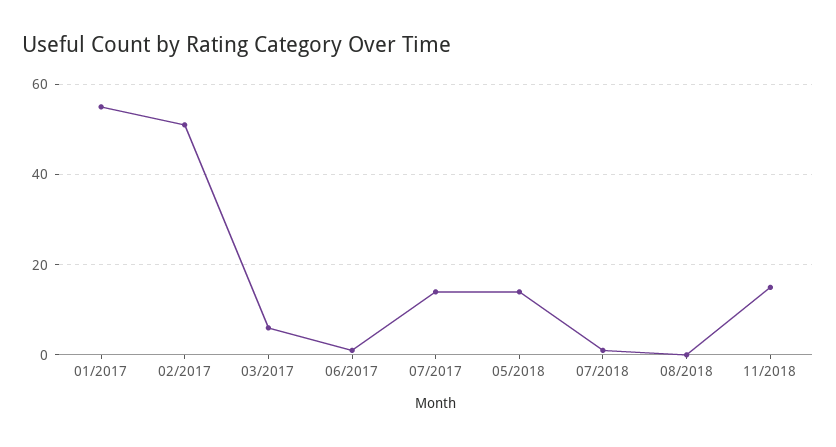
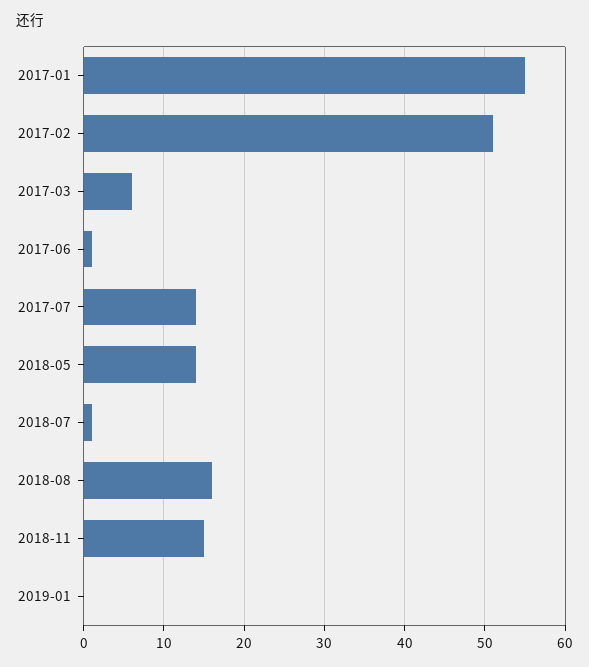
08/2018: 0 -> 16
2019-01: none -> 0

